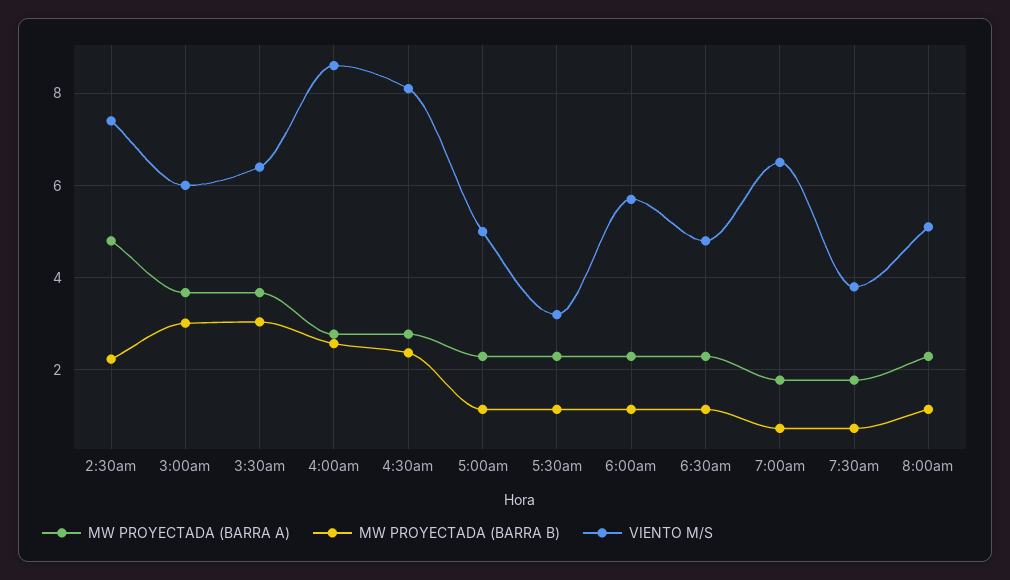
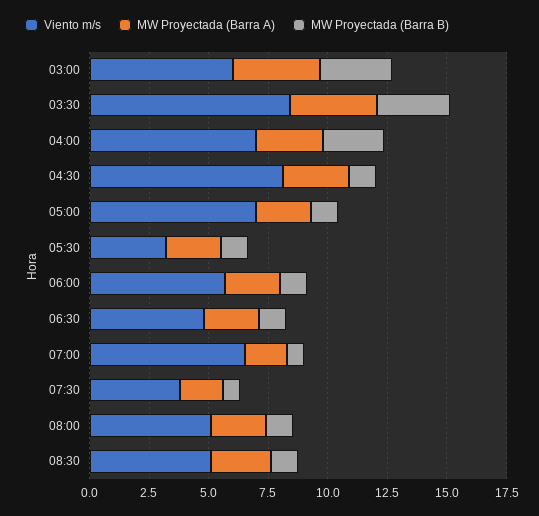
MW PROYECTADA (BARRA A), 2:30am: 4.8 -> none
MW PROYECTADA (BARRA B), 2:30am: 2.2 -> none
VIENTO M/S, 2:30am: 7.4 -> none
VIENTO M/S, 3:30am: 6.4 -> 8.5
VIENTO M/S, 4:00am: 8.6 -> 7
MW PROYECTADA (BARRA B), 4:30am: 2.4 -> 1
VIENTO M/S, 5:00am: 5 -> 7
VIENTO M/S, 08:30: none -> 5
MW PROYECTADA (BARRA A), 08:30: none -> 2.5
MW PROYECTADA (BARRA B), 08:30: none -> 1

